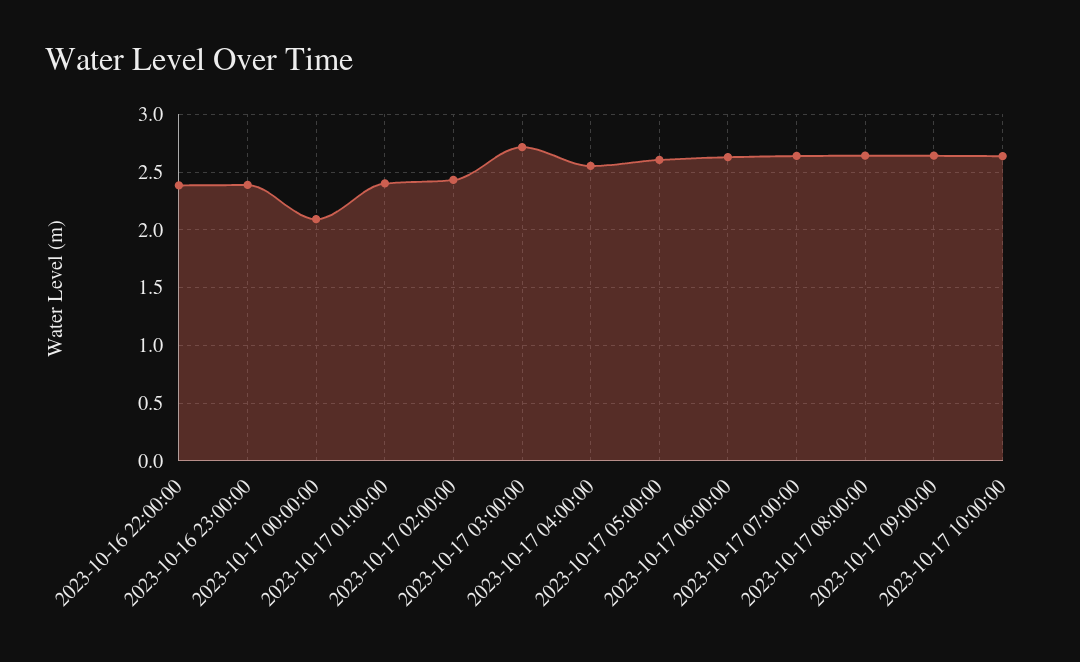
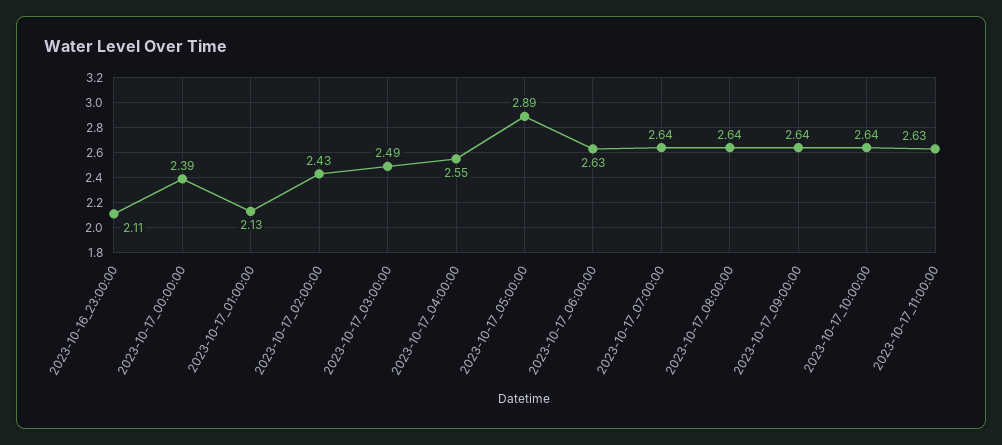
2023-10-16 22:00:00: 2.4 -> none
2023-10-16 23:00:00: 2.4 -> 2.11
2023-10-17 00:00:00: 2.1 -> 2.39
2023-10-17 01:00:00: 2.4 -> 2.13
2023-10-17 03:00:00: 2.7 -> 2.49
2023-10-17 05:00:00: 2.6 -> 2.89
2023-10-17_11:00:00: none -> 2.63

